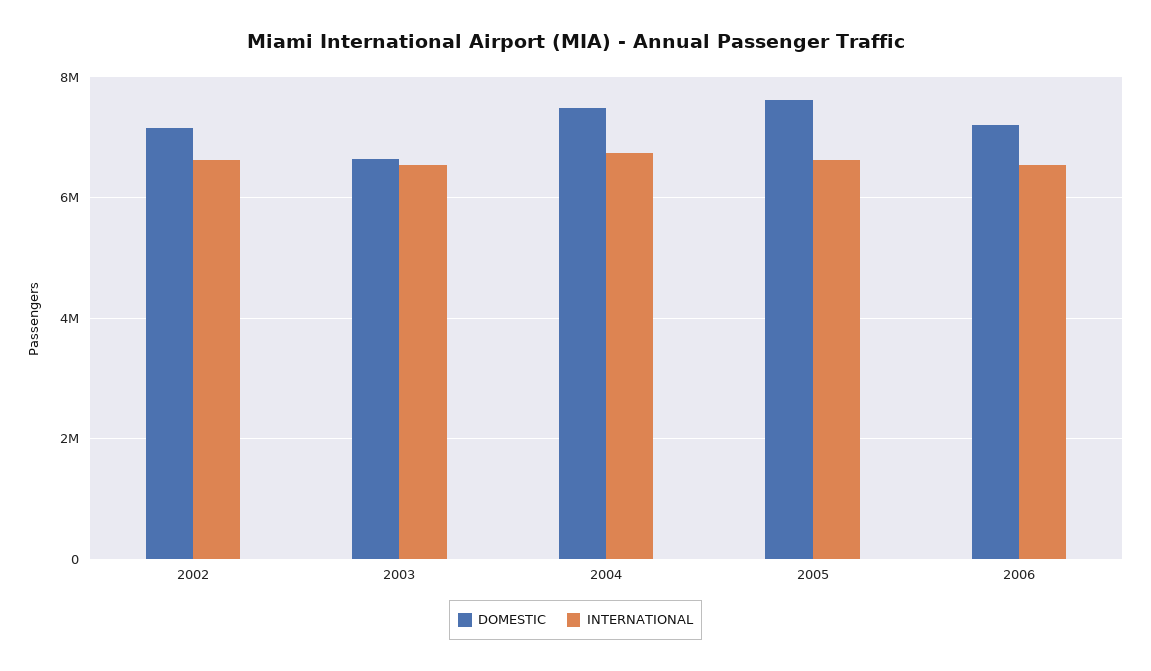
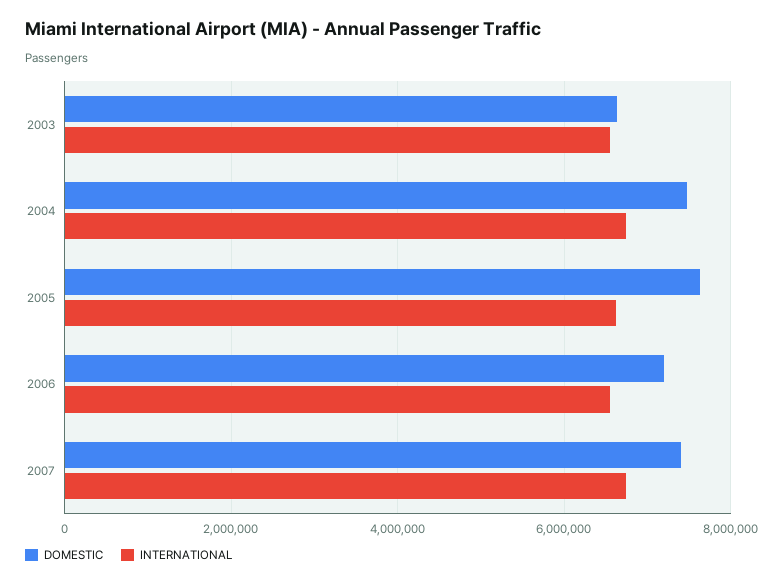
DOMESTIC, 2002: 7200000 -> none
INTERNATIONAL, 2002: 6600000 -> none
DOMESTIC, 2007: none -> 7400000
INTERNATIONAL, 2007: none -> 6800000

